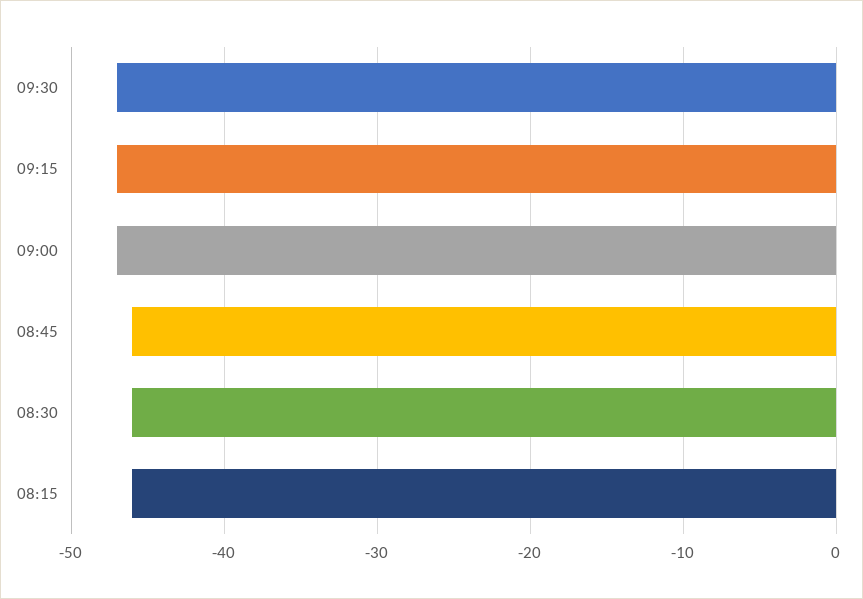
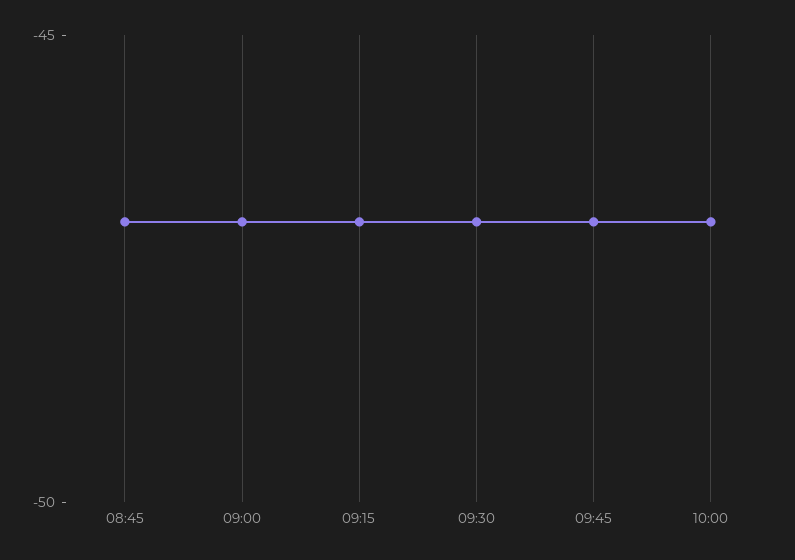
08:45: -46 -> -47
08:30: -46 -> none
08:15: -46 -> none
09:45: none -> -47
10:00: none -> -47

